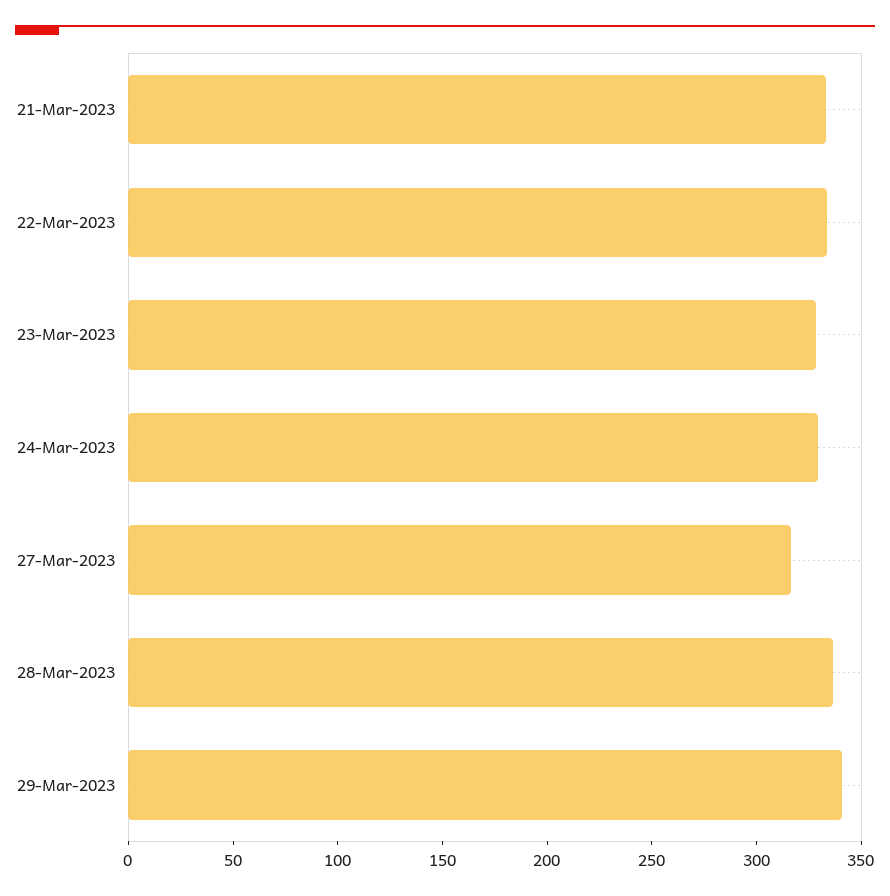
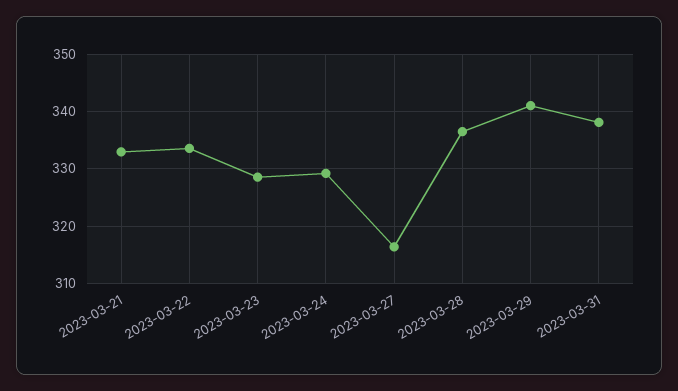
2023-03-31: none -> 338

